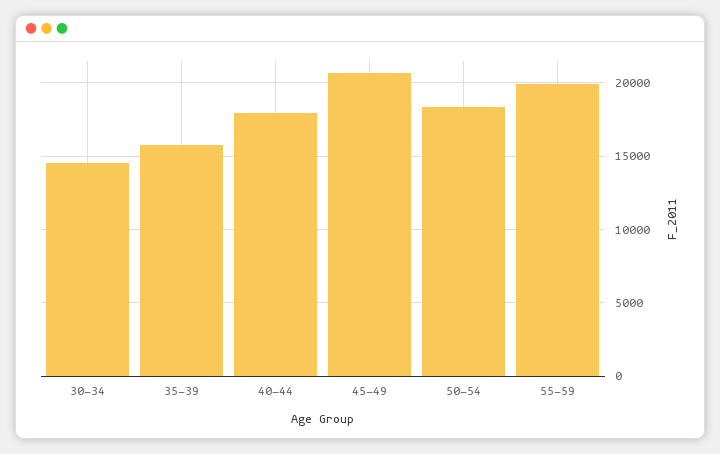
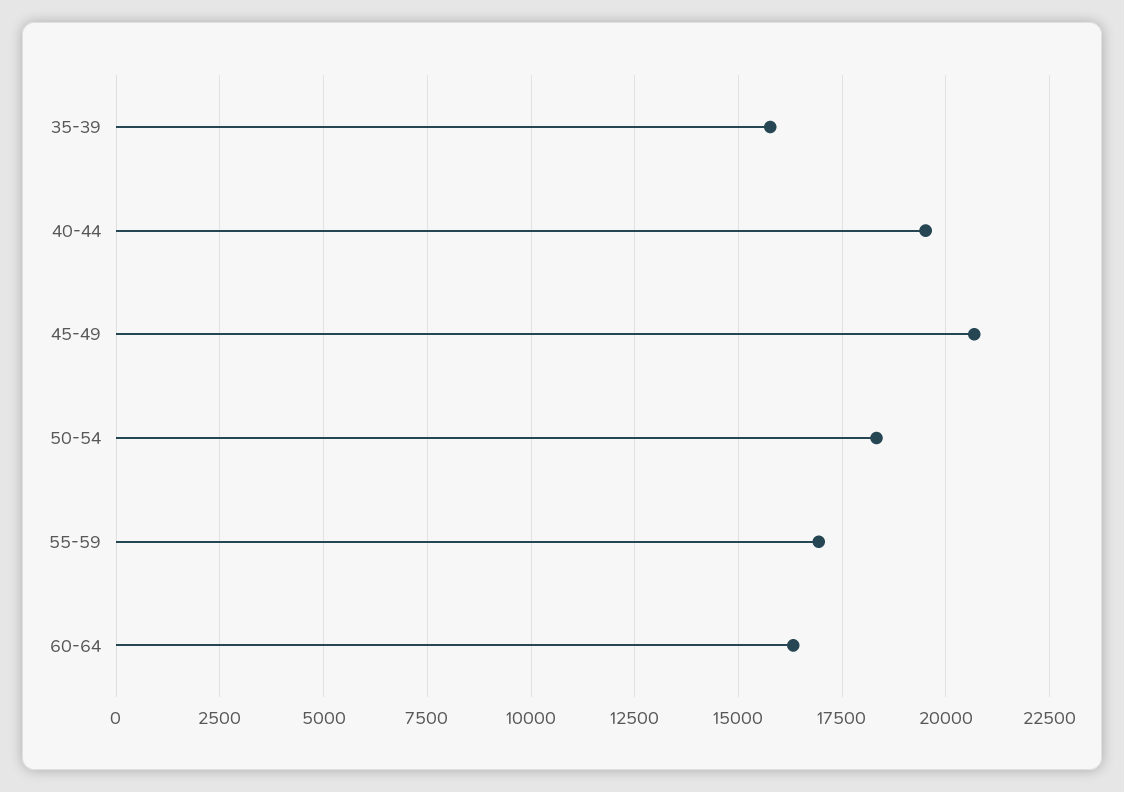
30-34: 14500 -> none
40-44: 18000 -> 19500
55-59: 20000 -> 17000
60-64: none -> 16250

